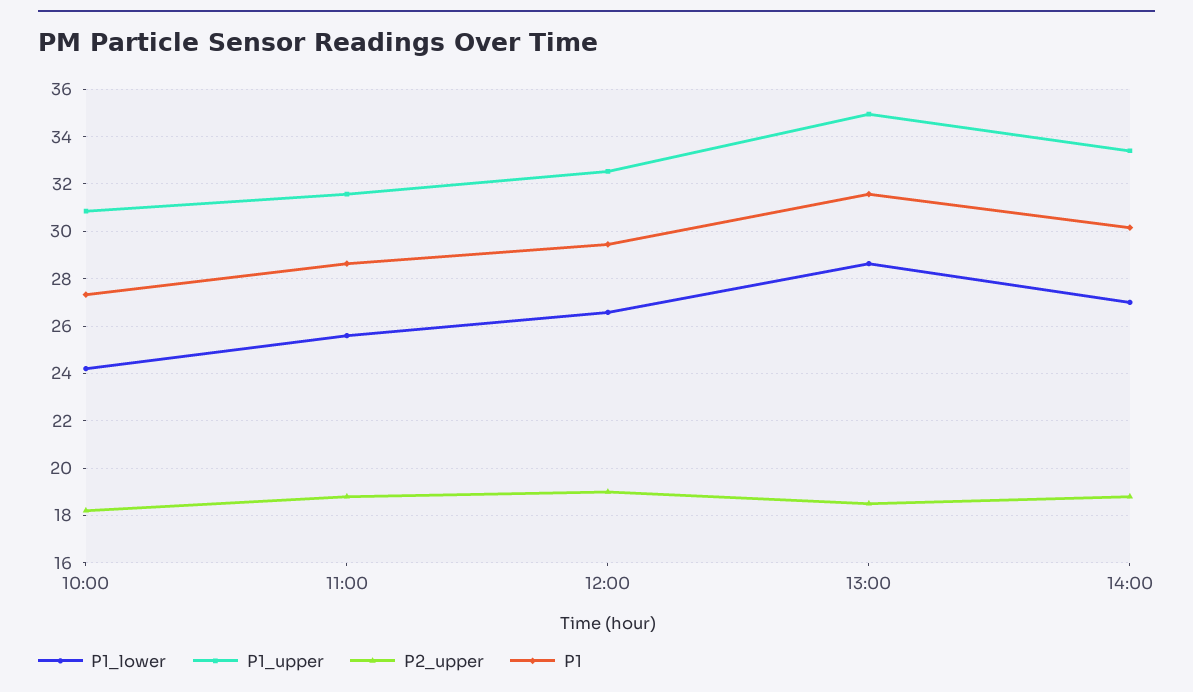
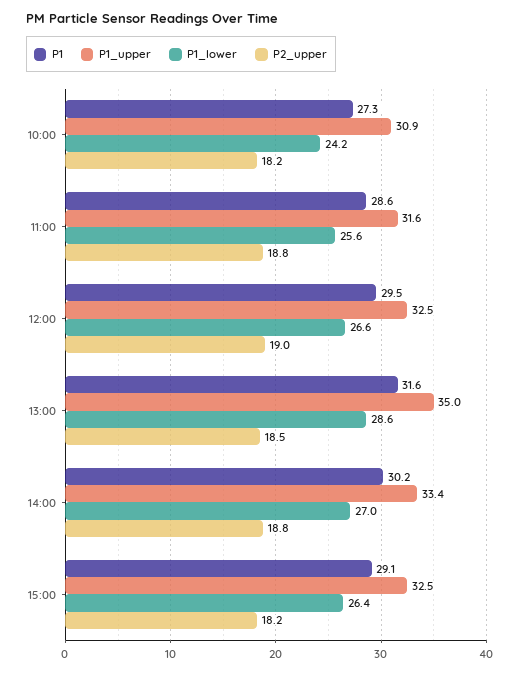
P1, 15:00: none -> 29.1
P1_upper, 15:00: none -> 32.5
P1_lower, 15:00: none -> 26.4
P2_upper, 15:00: none -> 18.2

